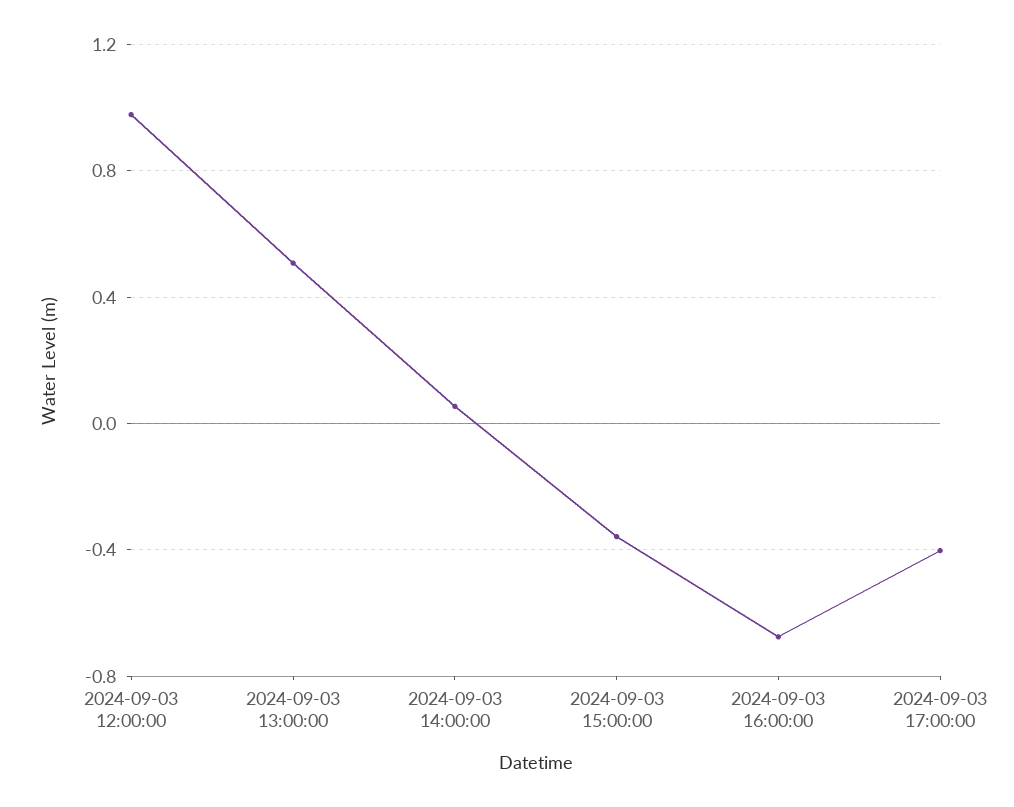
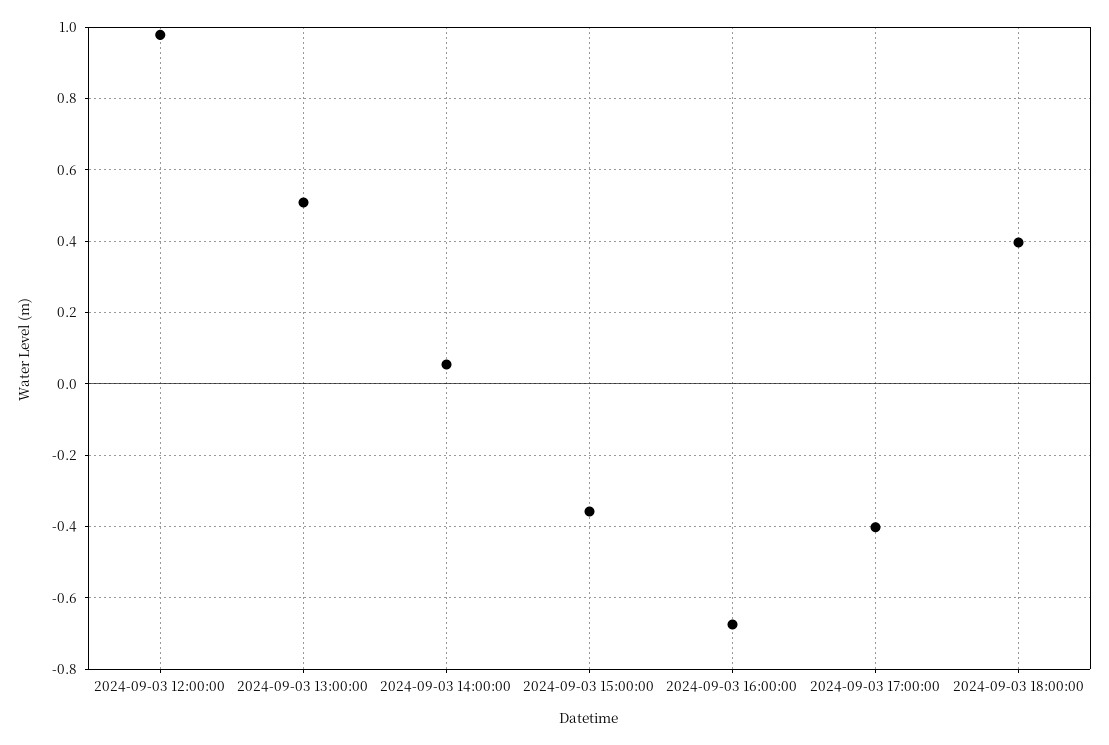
2024-09-03 18:00:00: none -> 0.4

